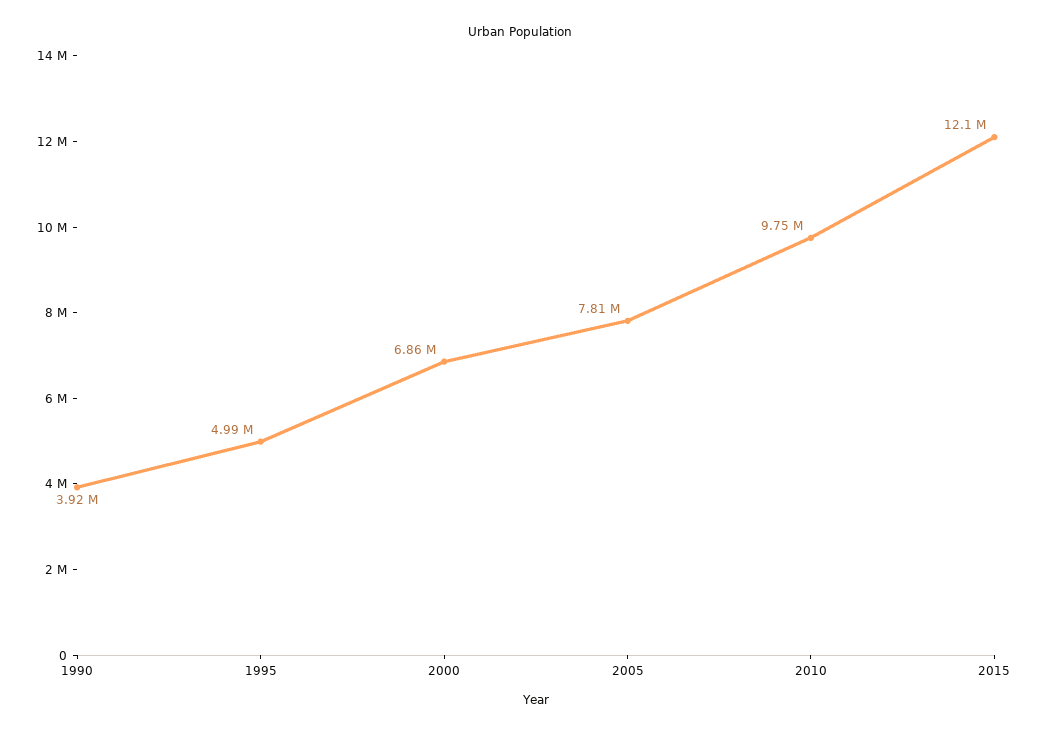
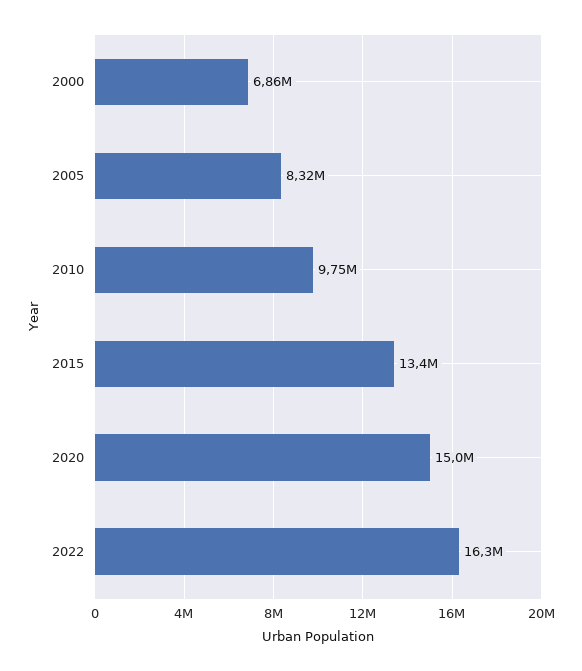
1990: 3920000 -> none
1995: 4990000 -> none
2005: 7810000 -> 8320000
2015: 12100000 -> 13400000
2020: none -> 15000000
2022: none -> 16300000

